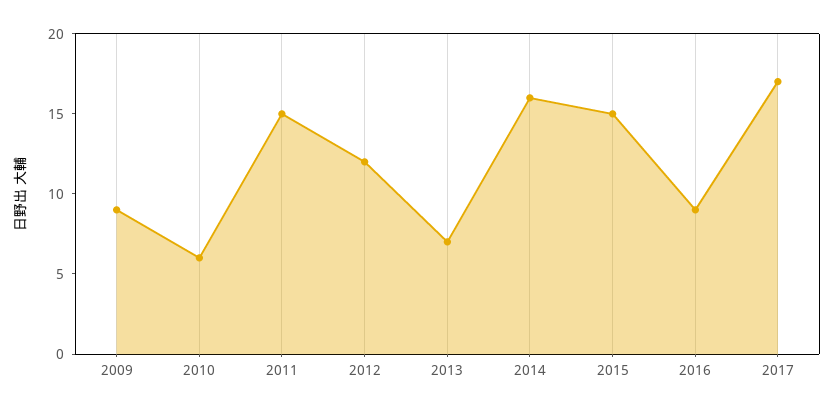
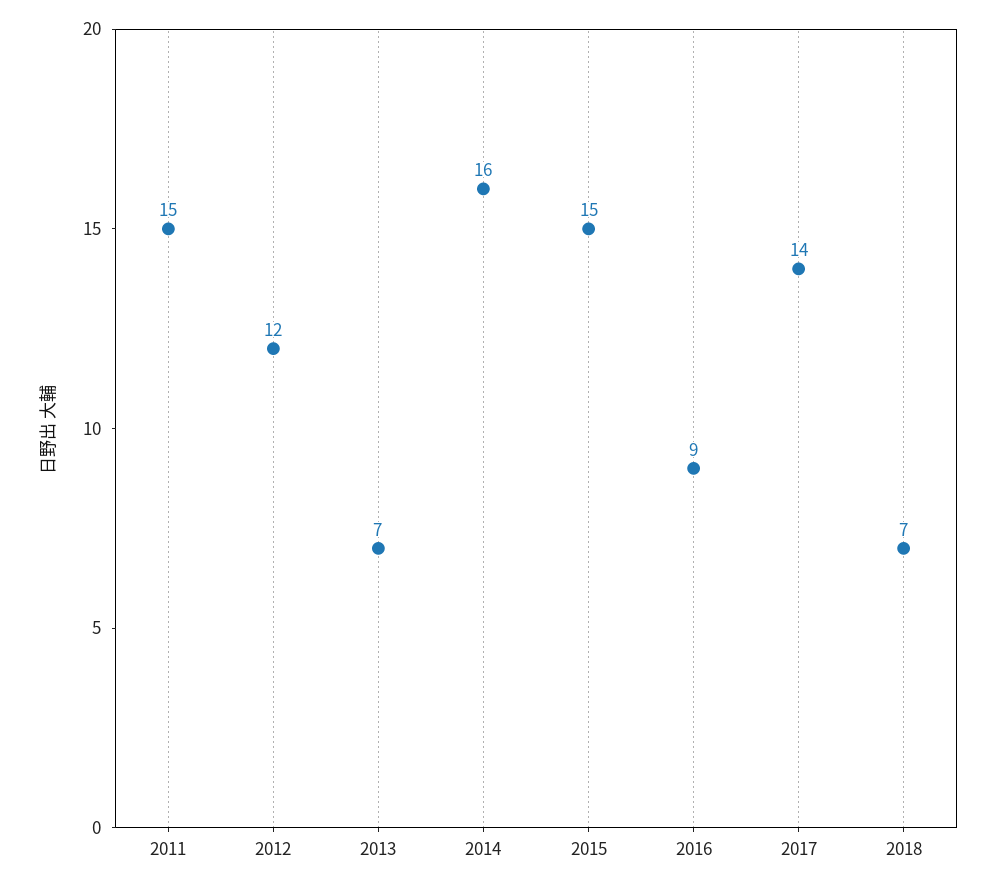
2009: 9 -> none
2010: 6 -> none
2017: 17 -> 14
2018: none -> 7

